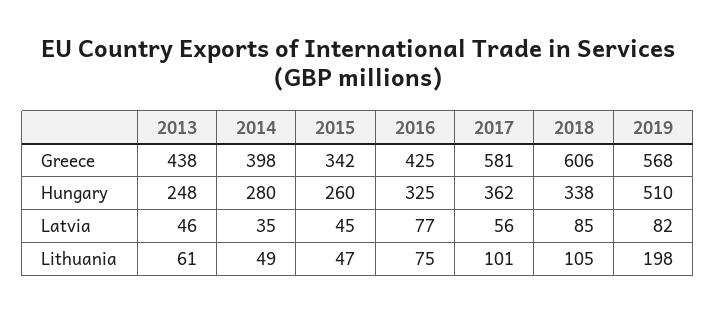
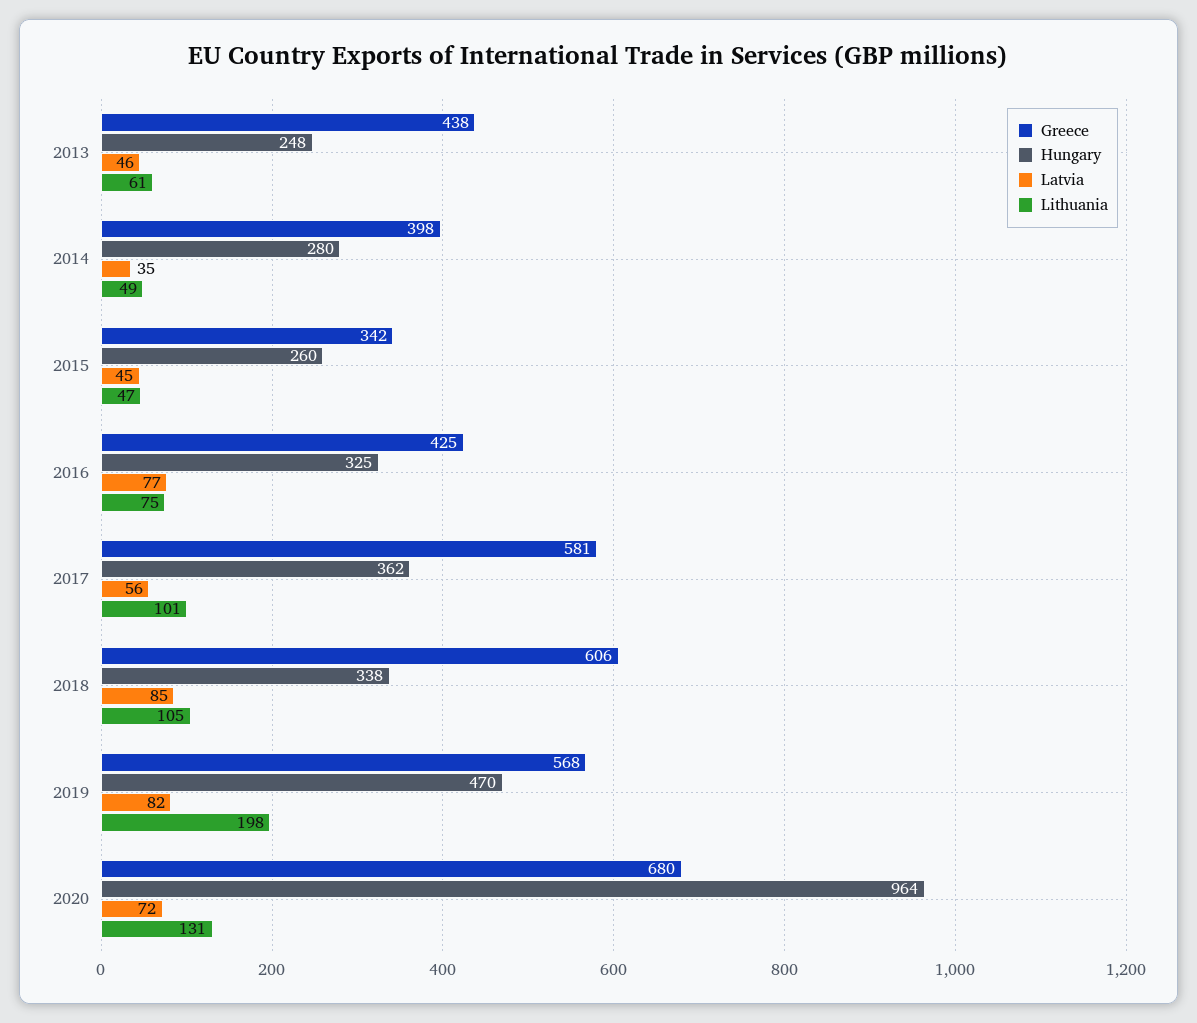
Hungary, 2019: 510 -> 470
Greece, 2020: none -> 680
Hungary, 2020: none -> 964
Latvia, 2020: none -> 72
Lithuania, 2020: none -> 131

